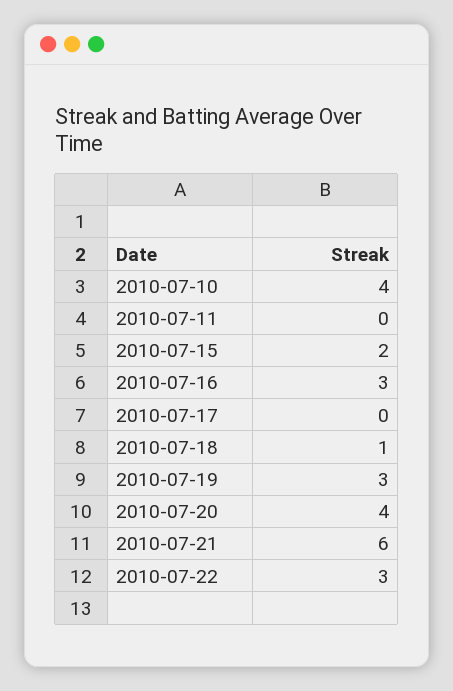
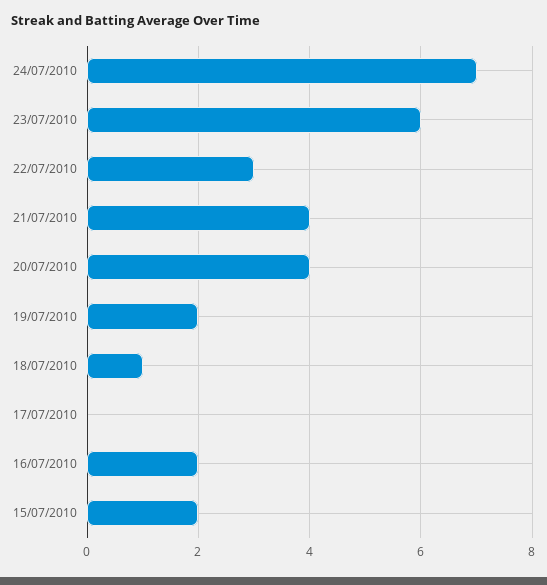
2010-07-10: 4 -> none
2010-07-11: 0 -> none
2010-07-16: 3 -> 2
2010-07-19: 3 -> 2
2010-07-21: 6 -> 4
24/07/2010: none -> 7
23/07/2010: none -> 6

